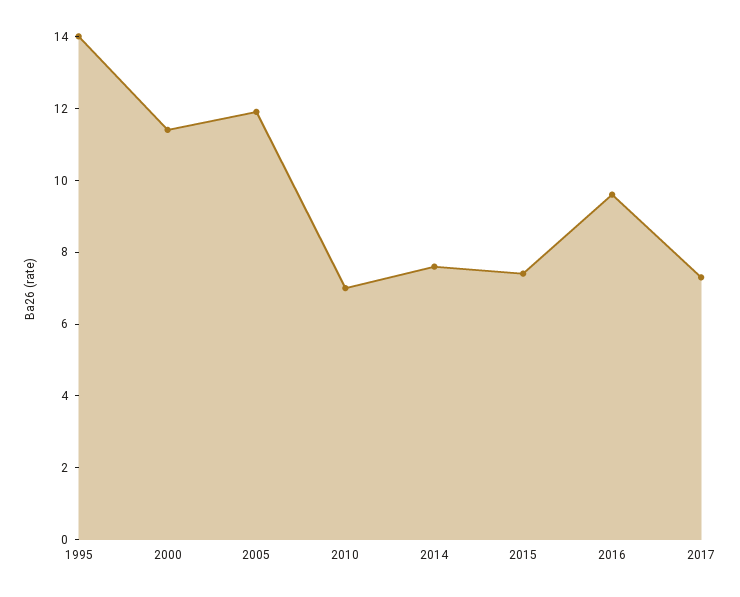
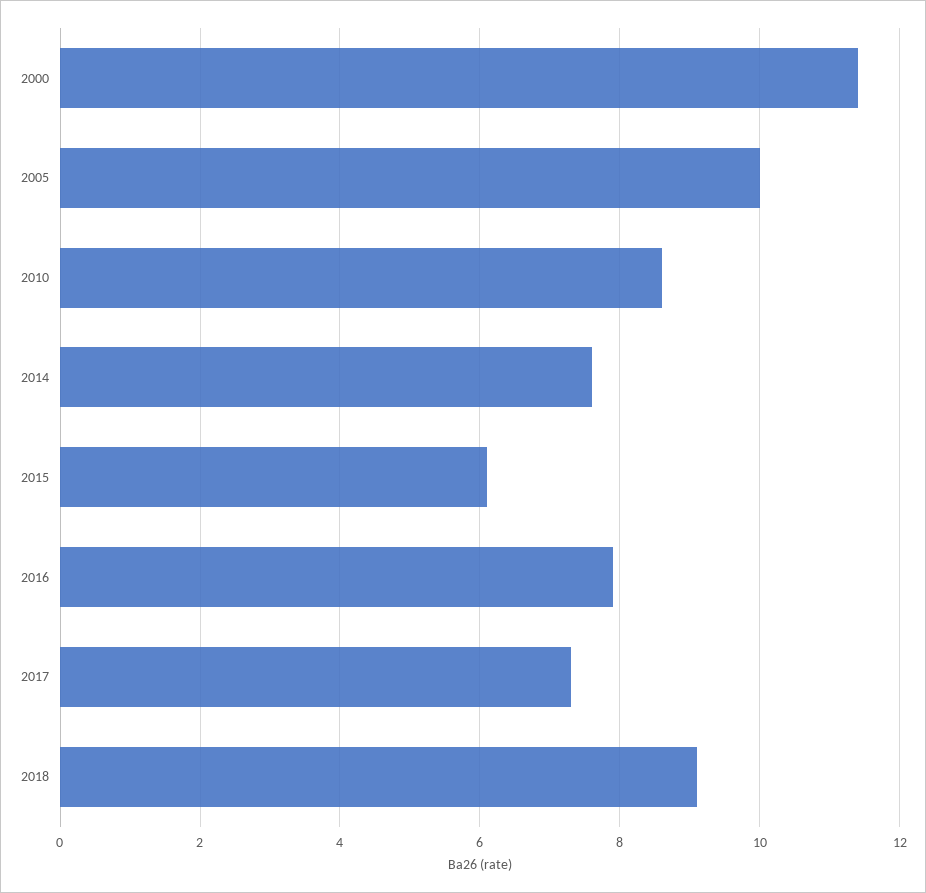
1995: 14 -> none
2005: 12 -> 10
2010: 7 -> 8.5
2015: 7.5 -> 6
2016: 9.5 -> 8
2018: none -> 9

